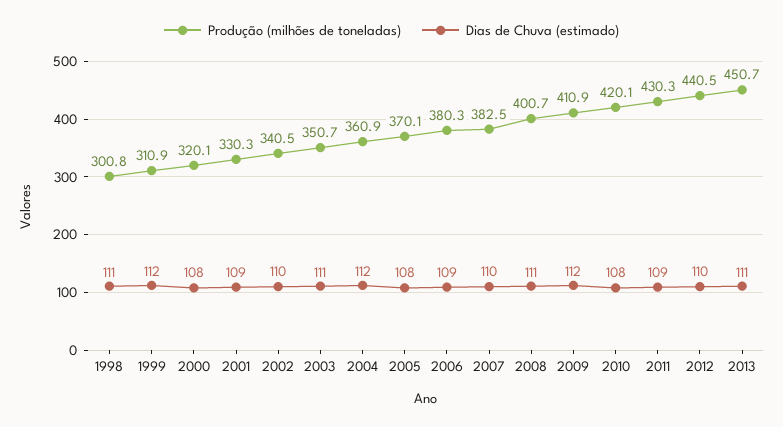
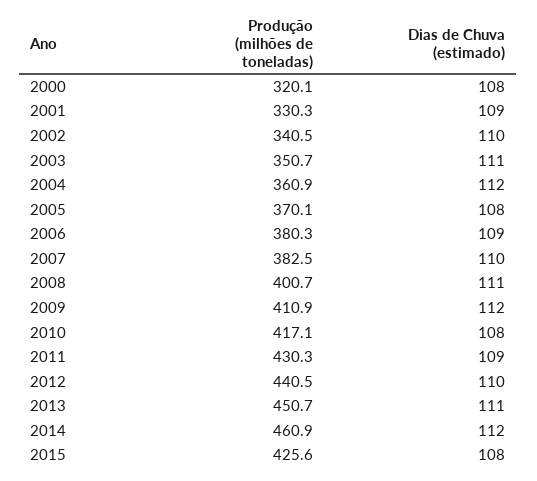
Produção (milhões de toneladas), 1998: 300.8 -> none
Dias de Chuva (estimado), 1998: 111 -> none
Produção (milhões de toneladas), 1999: 310.9 -> none
Dias de Chuva (estimado), 1999: 112 -> none
Produção (milhões de toneladas), 2010: 420.1 -> 417.1
Produção (milhões de toneladas), 2014: none -> 460.9
Dias de Chuva (estimado), 2014: none -> 112
Produção (milhões de toneladas), 2015: none -> 425.6
Dias de Chuva (estimado), 2015: none -> 108

